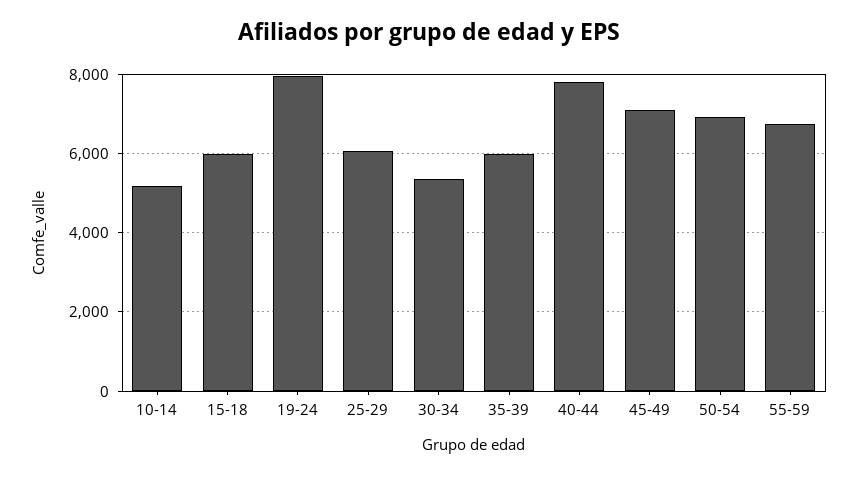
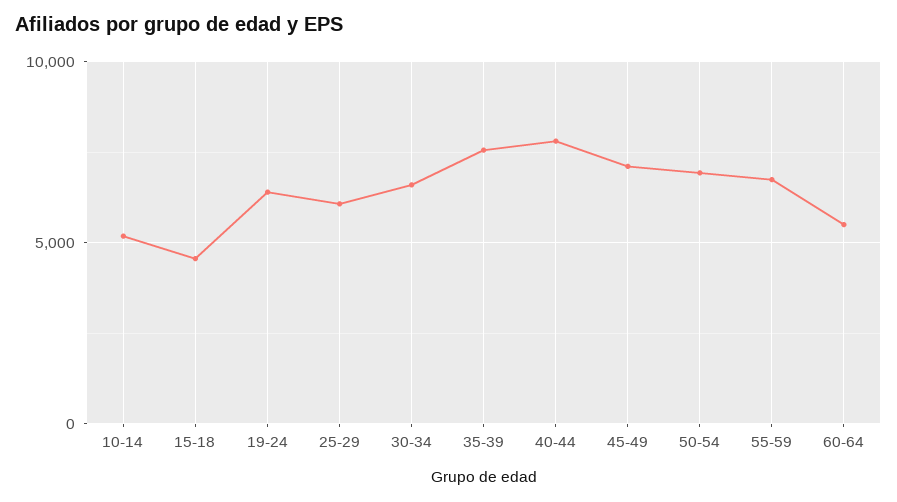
15-18: 6000 -> 4500
19-24: 8000 -> 6500
30-34: 5400 -> 6500
35-39: 6000 -> 7500
60-64: none -> 5500

